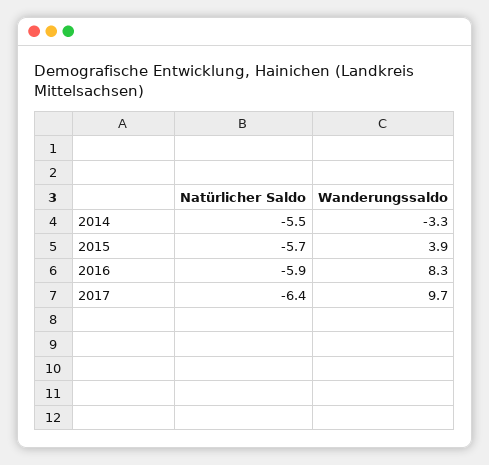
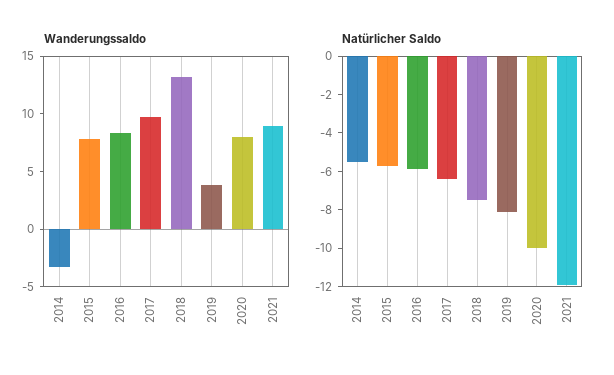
Wanderungssaldo, 2015: 3.9 -> 8
Wanderungssaldo, 2018: none -> 13
Wanderungssaldo, 2019: none -> 4
Wanderungssaldo, 2020: none -> 8
Wanderungssaldo, 2021: none -> 9
Natürlicher Saldo, 2018: none -> -7.5
Natürlicher Saldo, 2019: none -> -8
Natürlicher Saldo, 2020: none -> -10
Natürlicher Saldo, 2021: none -> -12

